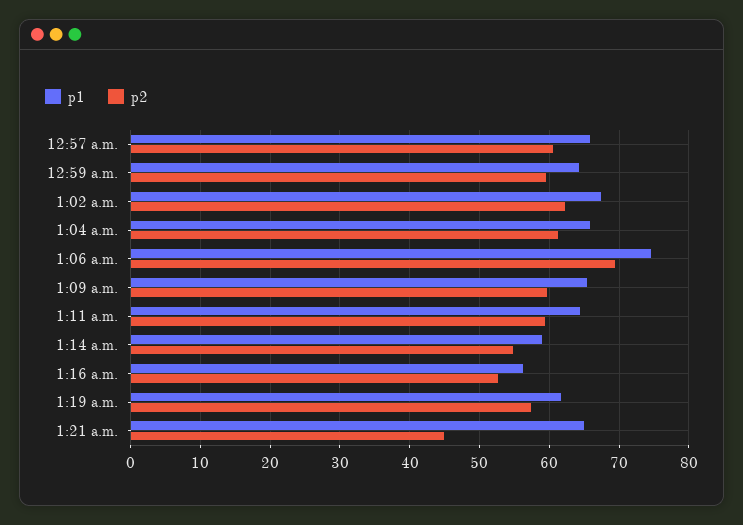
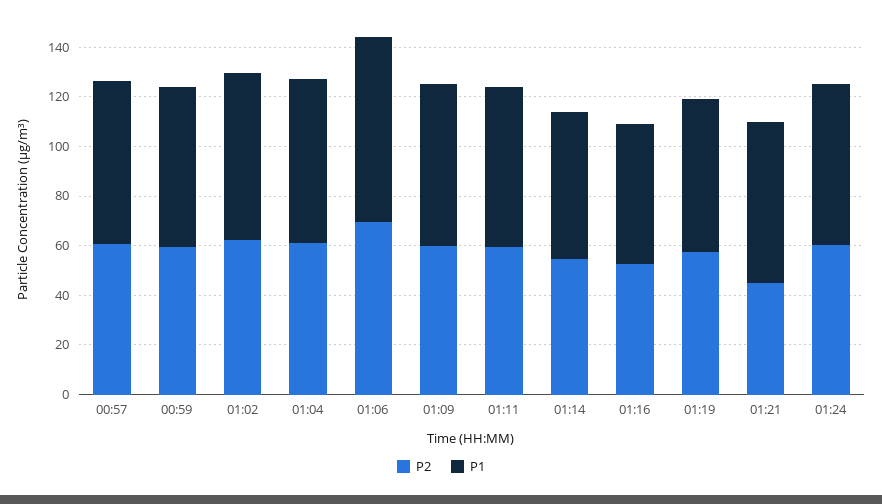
p2, 01:24: none -> 60
p1, 01:24: none -> 65

